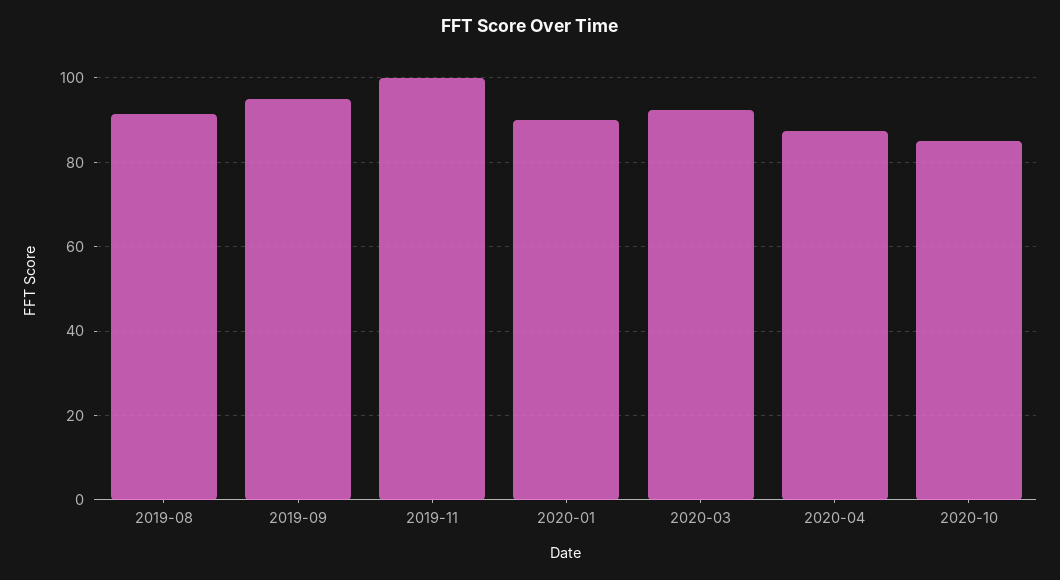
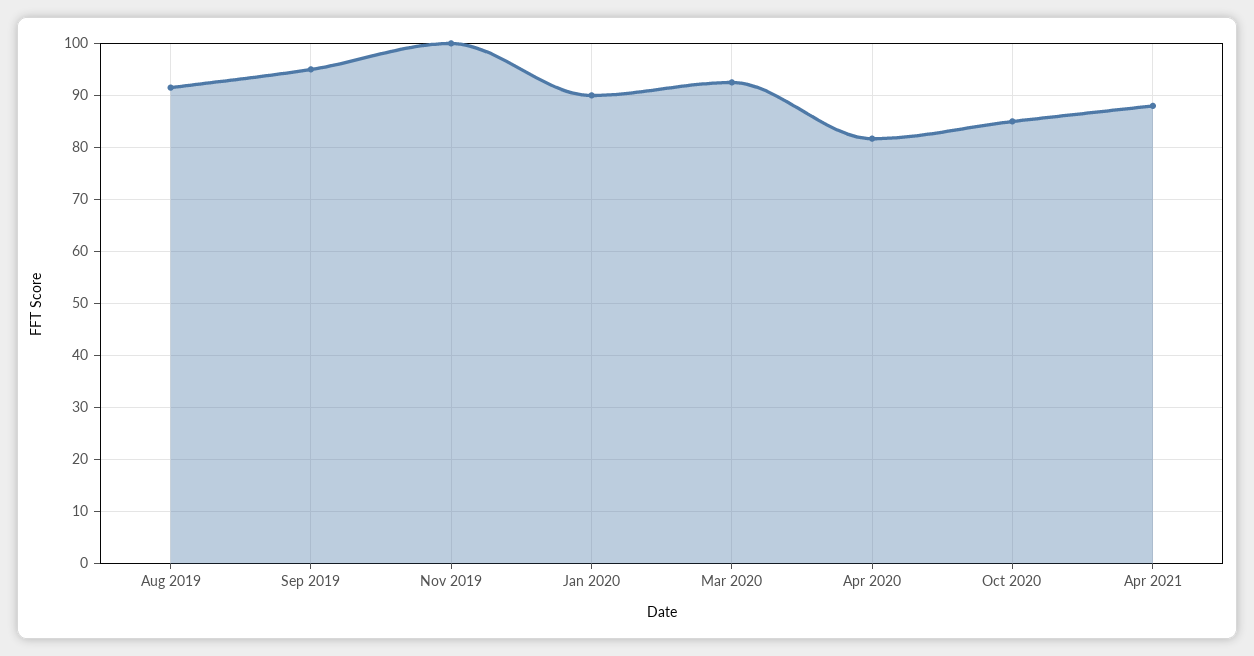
2020-04: 88 -> 82
Apr 2021: none -> 88

